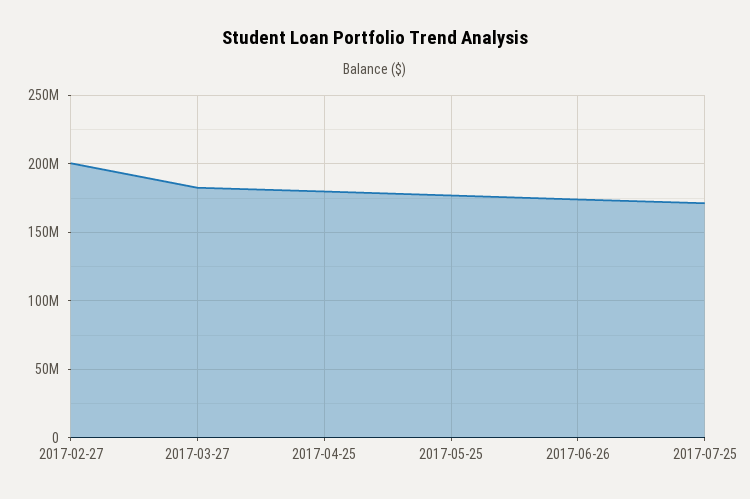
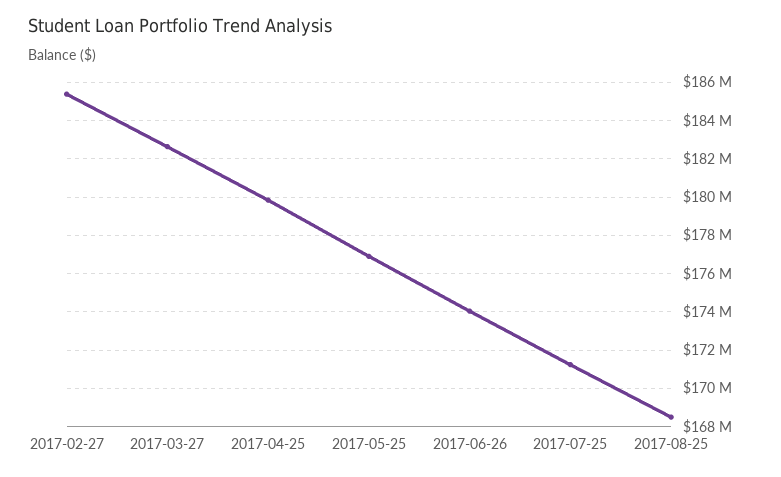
2017-02-27: 200000000 -> 185500000
2017-08-25: none -> 168500000

